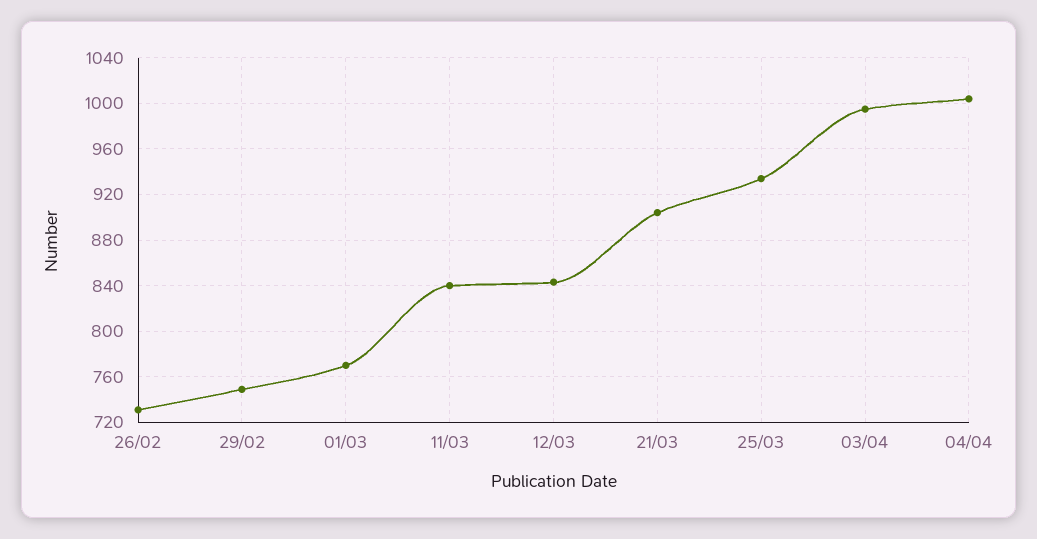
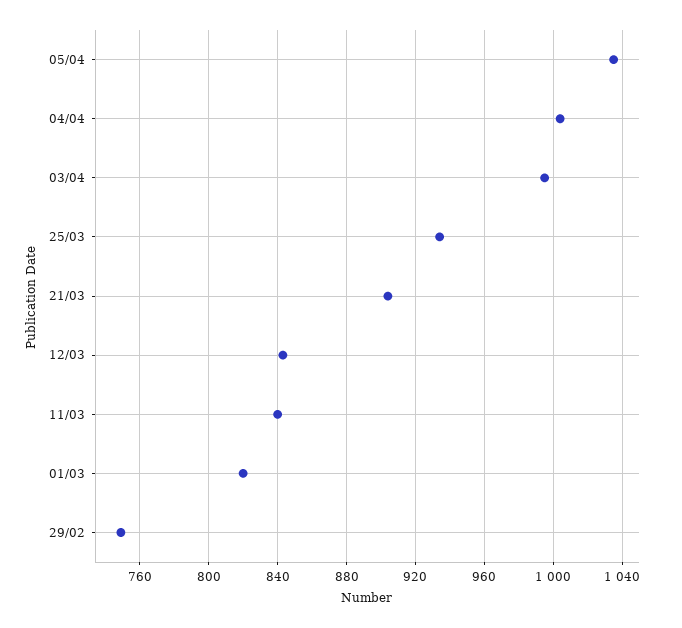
26/02: 730 -> none
01/03: 770 -> 820
05/04: none -> 1035

